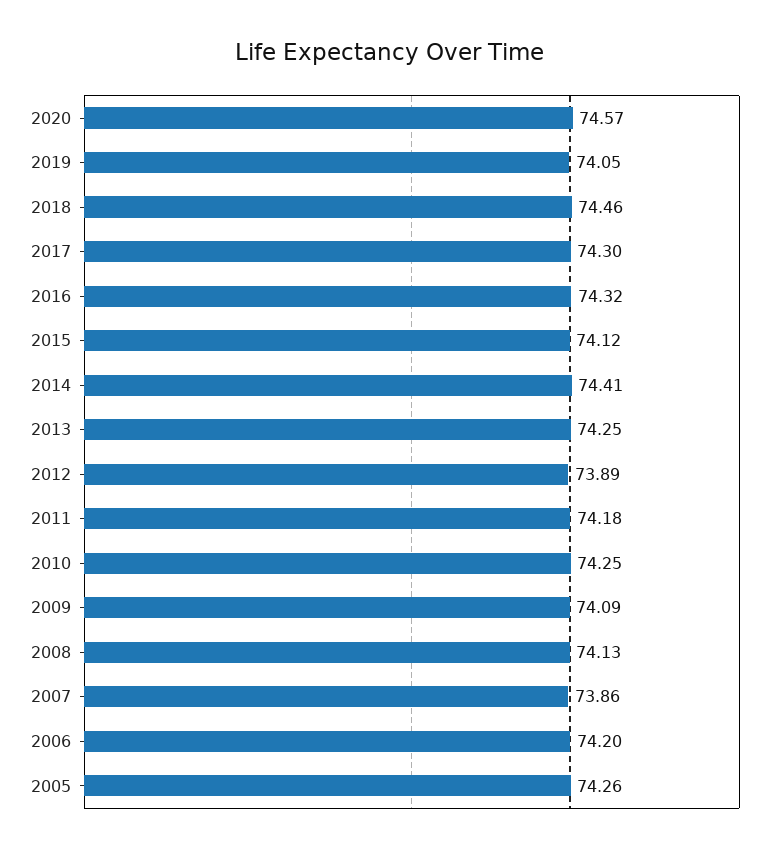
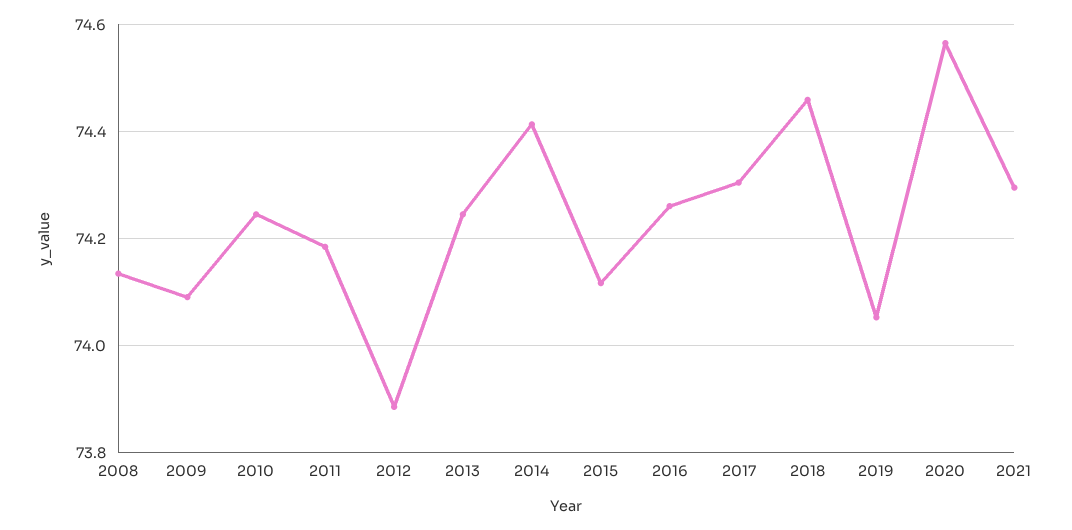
2016: 74.32 -> 74.26
2007: 73.86 -> none
2006: 74.2 -> none
2005: 74.26 -> none
2021: none -> 74.3

